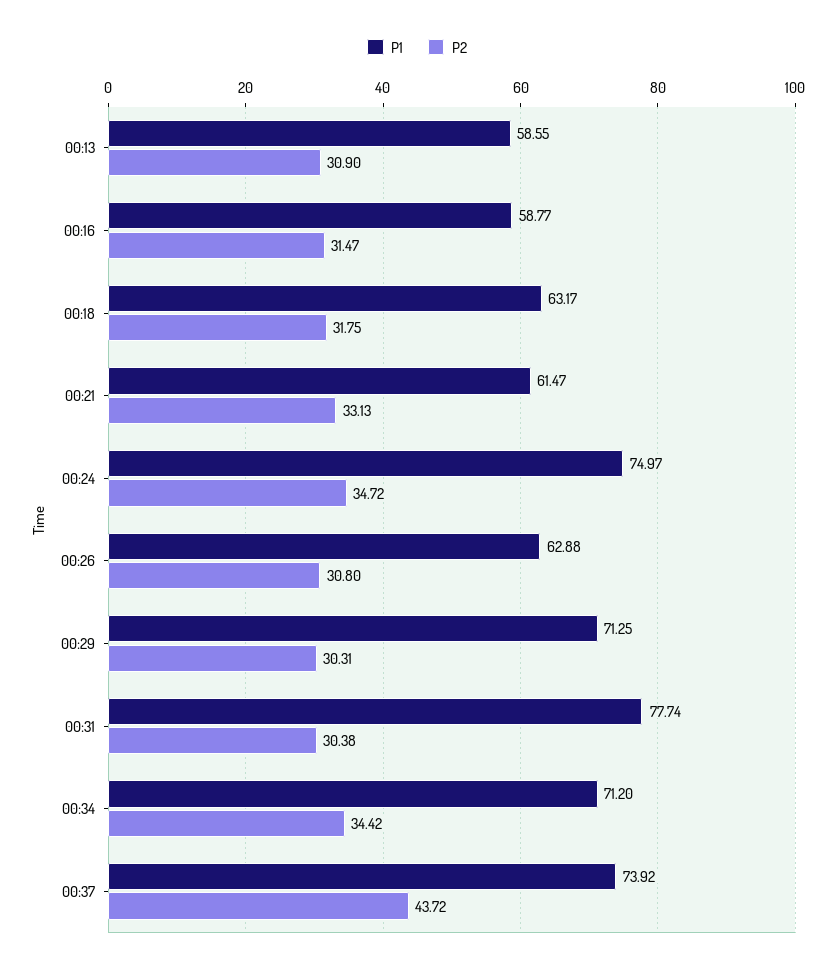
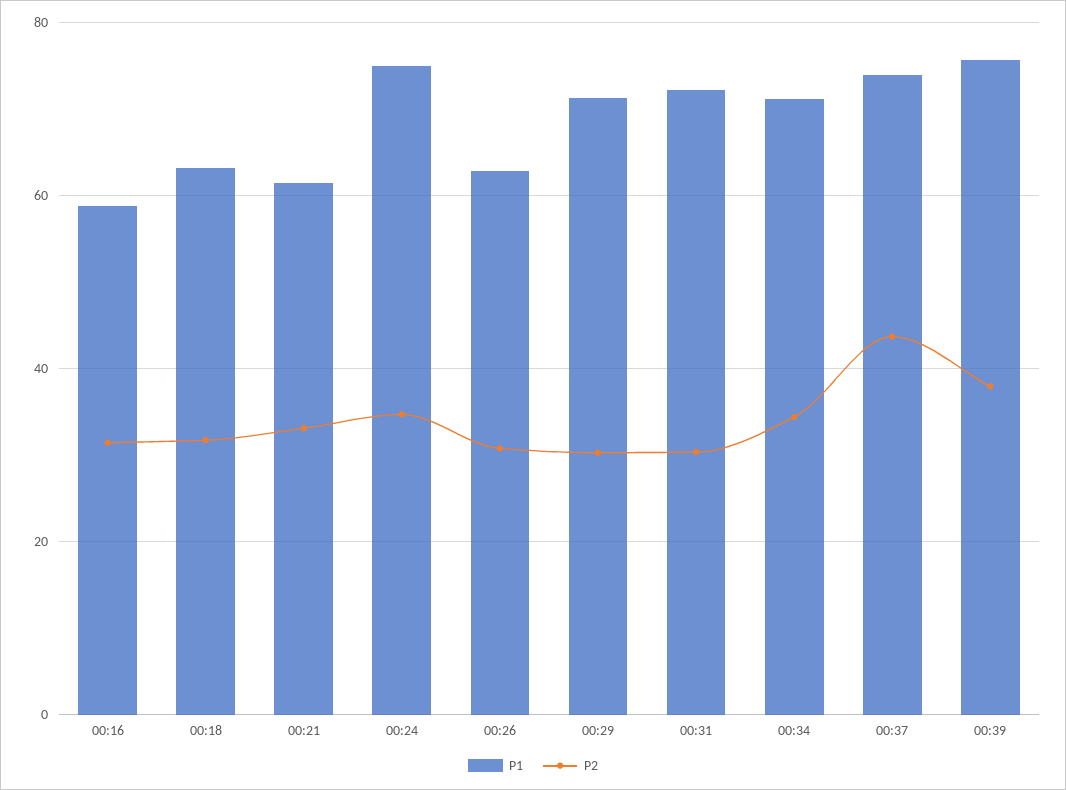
P1, 00:13: 58.55 -> none
P2, 00:13: 30.9 -> none
P1, 00:31: 77.74 -> 72
P1, 00:39: none -> 76
P2, 00:39: none -> 38

